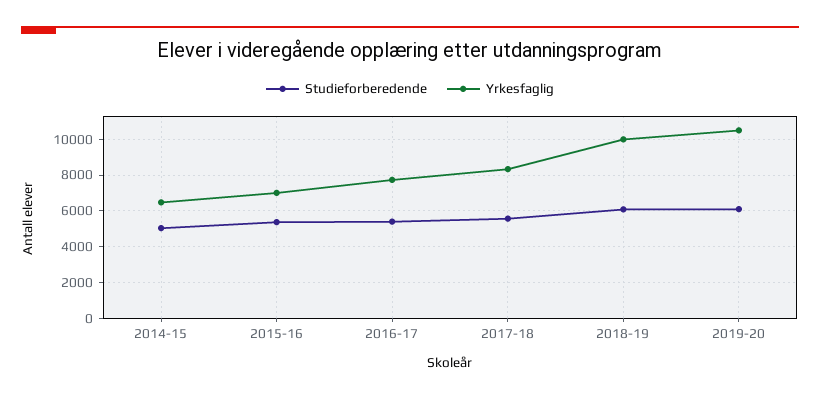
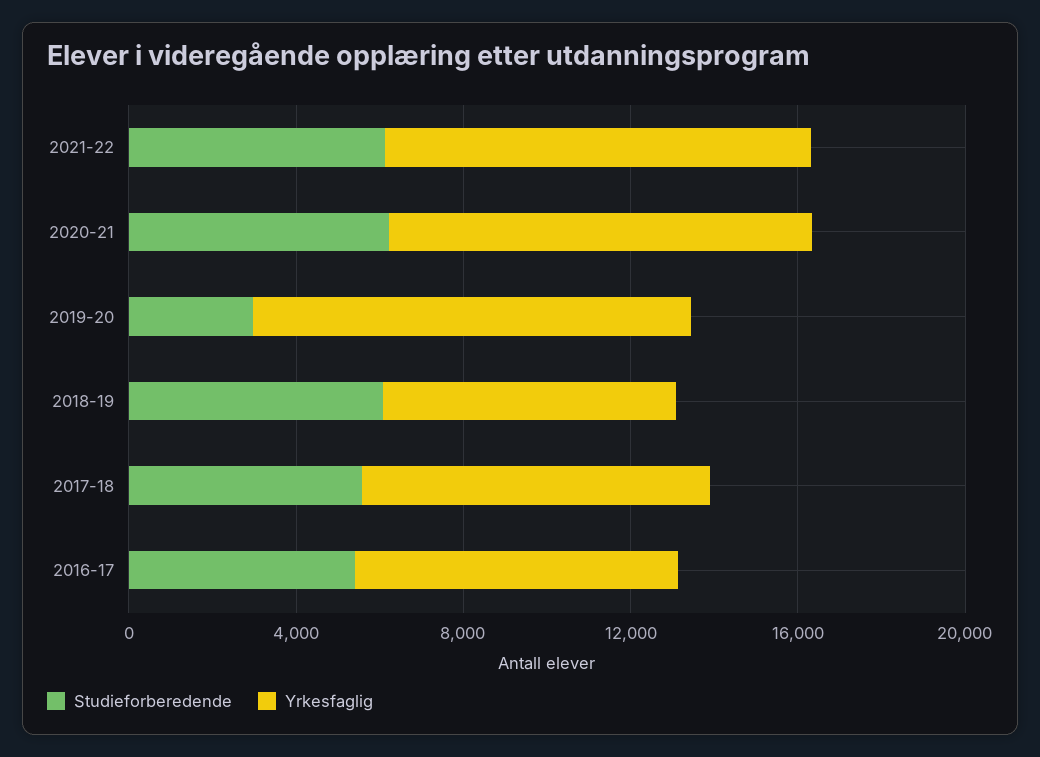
Studieforberedende, 2014-15: 5000 -> none
Yrkesfaglig, 2014-15: 6500 -> none
Studieforberedende, 2015-16: 5500 -> none
Yrkesfaglig, 2015-16: 7000 -> none
Yrkesfaglig, 2018-19: 10000 -> 7000
Studieforberedende, 2019-20: 6000 -> 3000
Studieforberedende, 2021-22: none -> 6000
Yrkesfaglig, 2021-22: none -> 10000
Studieforberedende, 2020-21: none -> 6000
Yrkesfaglig, 2020-21: none -> 10000

